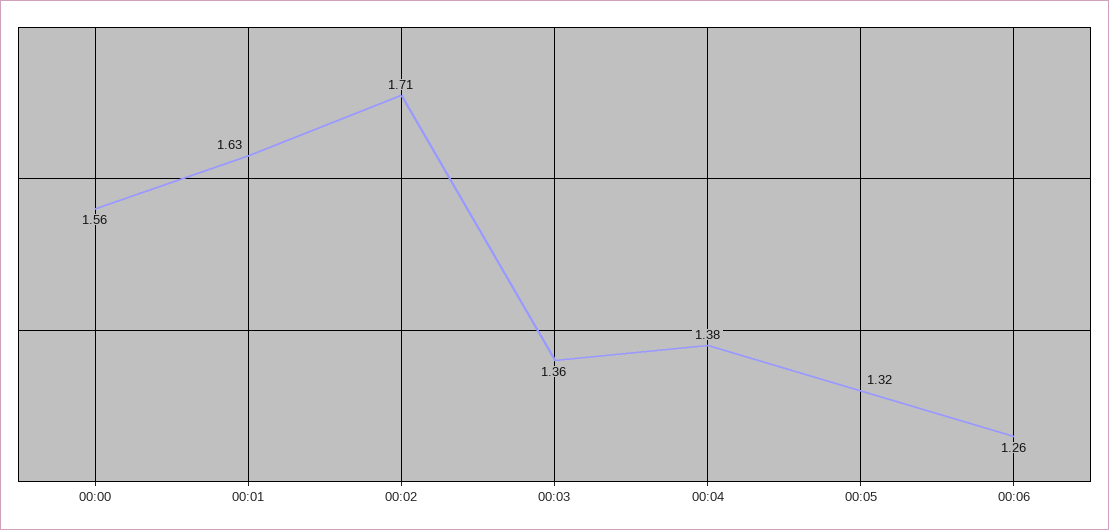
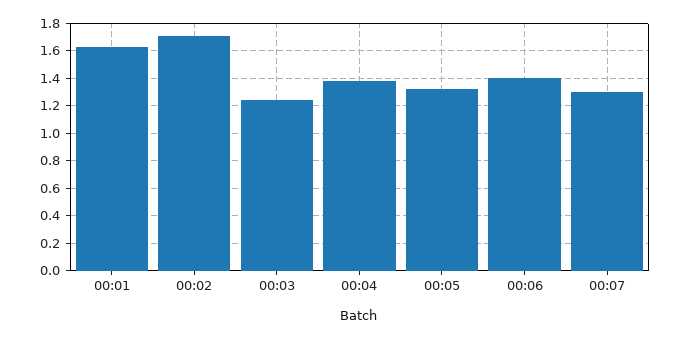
00:00: 1.56 -> none
00:03: 1.36 -> 1.25
00:06: 1.26 -> 1.4
00:07: none -> 1.3

